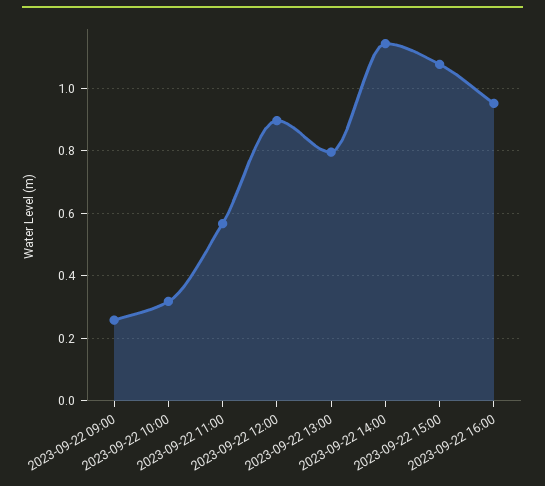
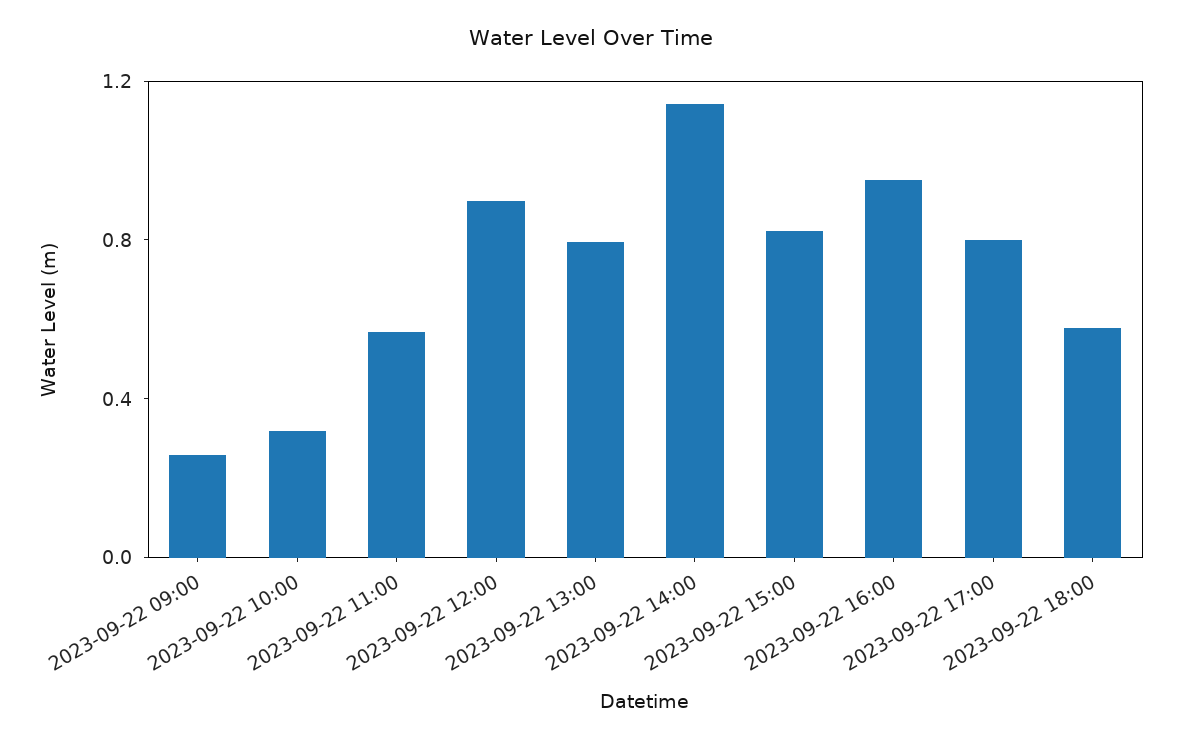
2023-09-22 15:00: 1.08 -> 0.8
2023-09-22 17:00: none -> 0.8
2023-09-22 18:00: none -> 0.6

